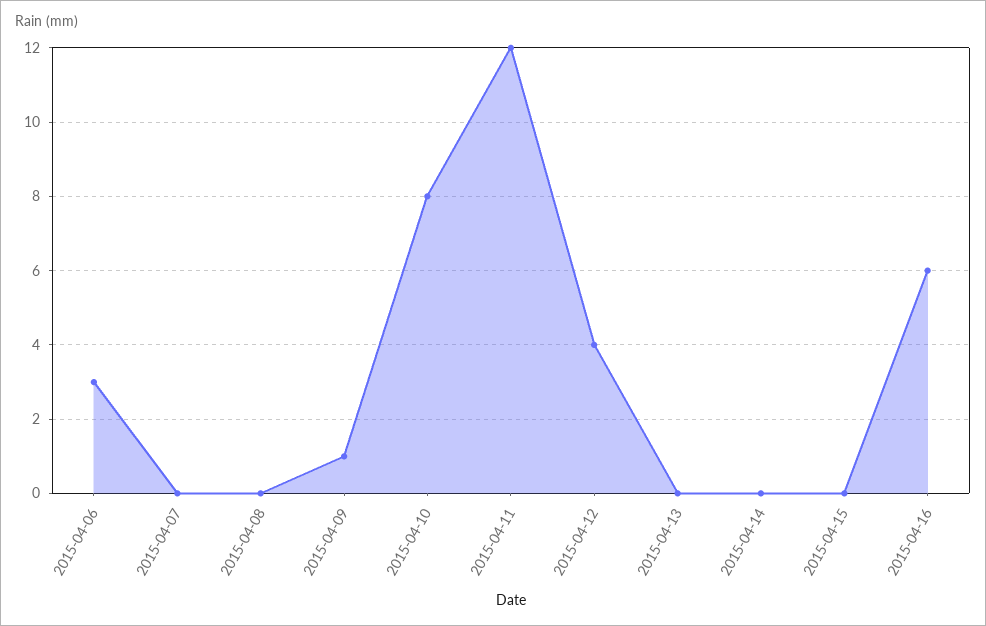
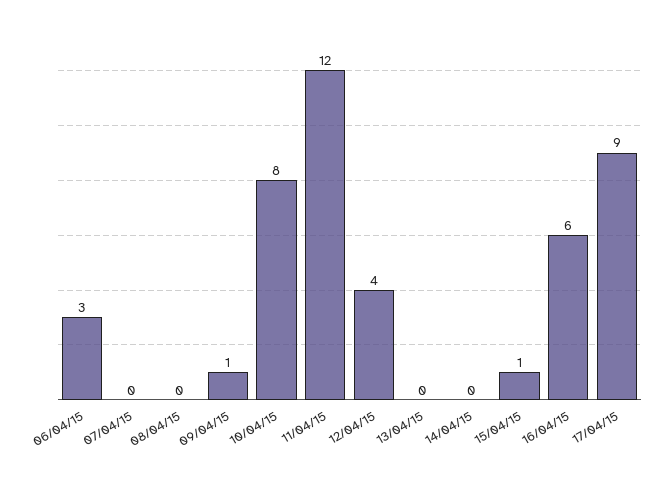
2015-04-15: 0 -> 1
17/04/15: none -> 9

